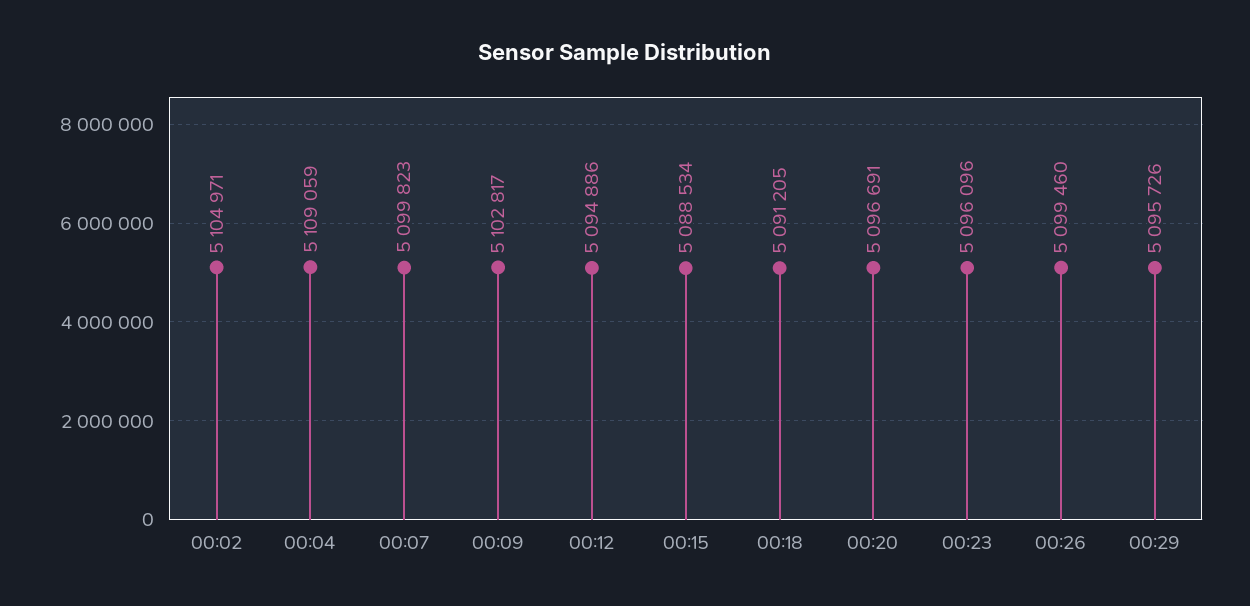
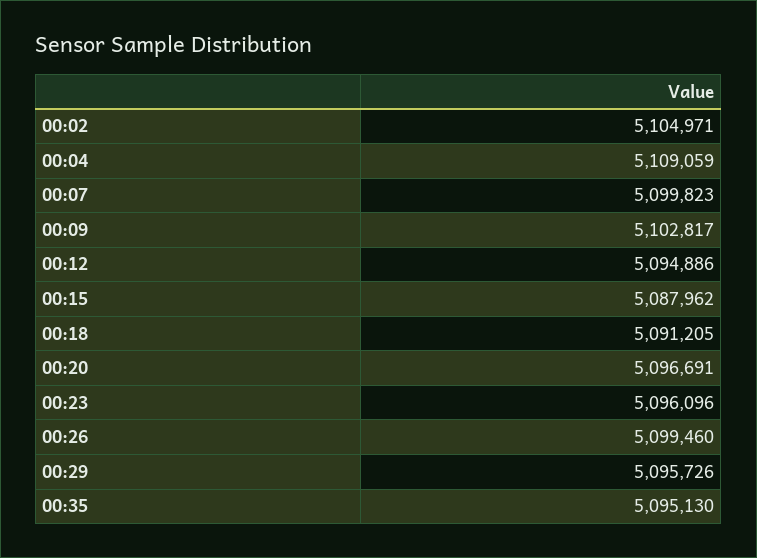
00:15: 5088534 -> 5087962
00:35: none -> 5095130

